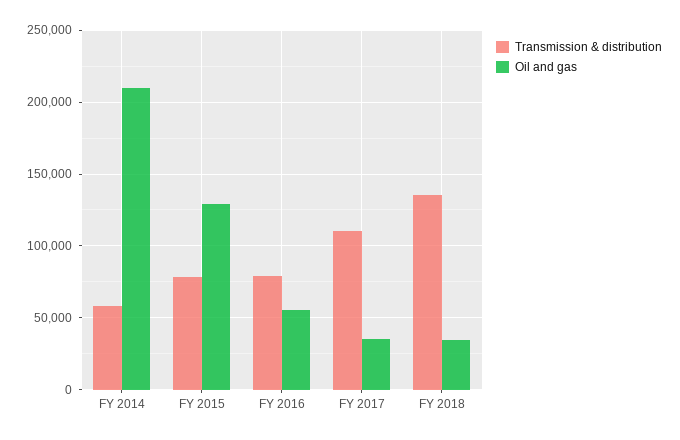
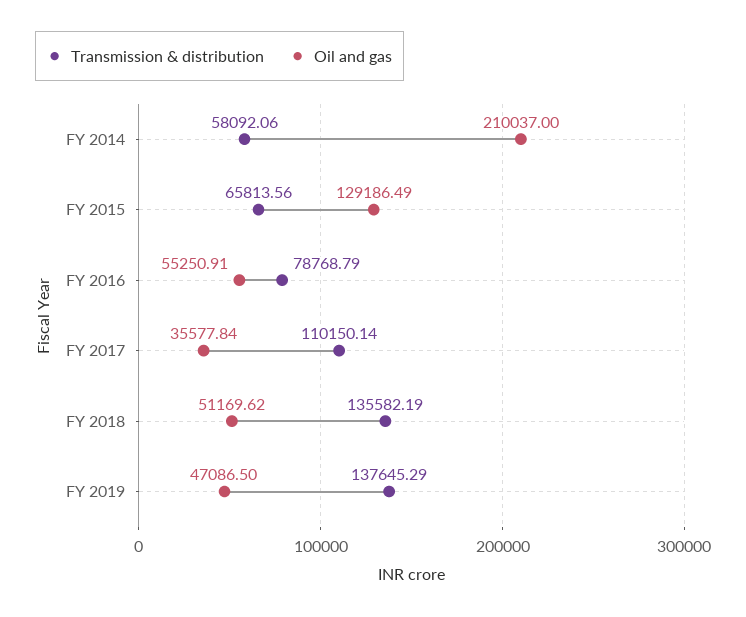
Transmission & distribution, FY 2015: 80000 -> 65813.56
Oil and gas, FY 2018: 35000 -> 51169.62
Transmission & distribution, FY 2019: none -> 137645.29
Oil and gas, FY 2019: none -> 47086.5

